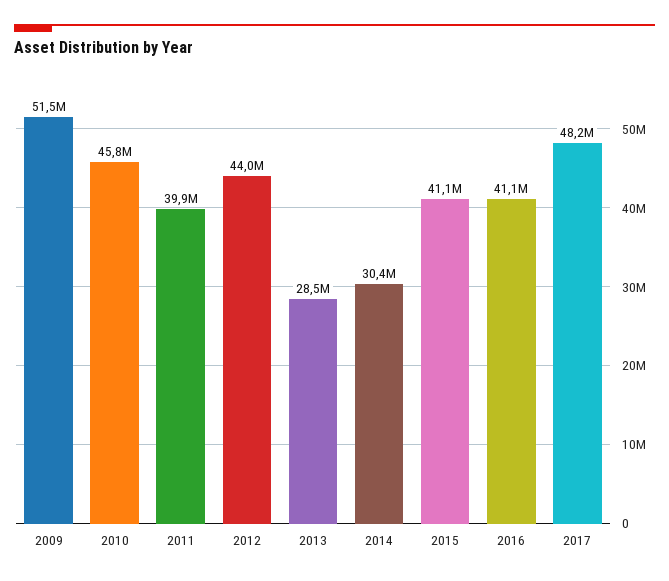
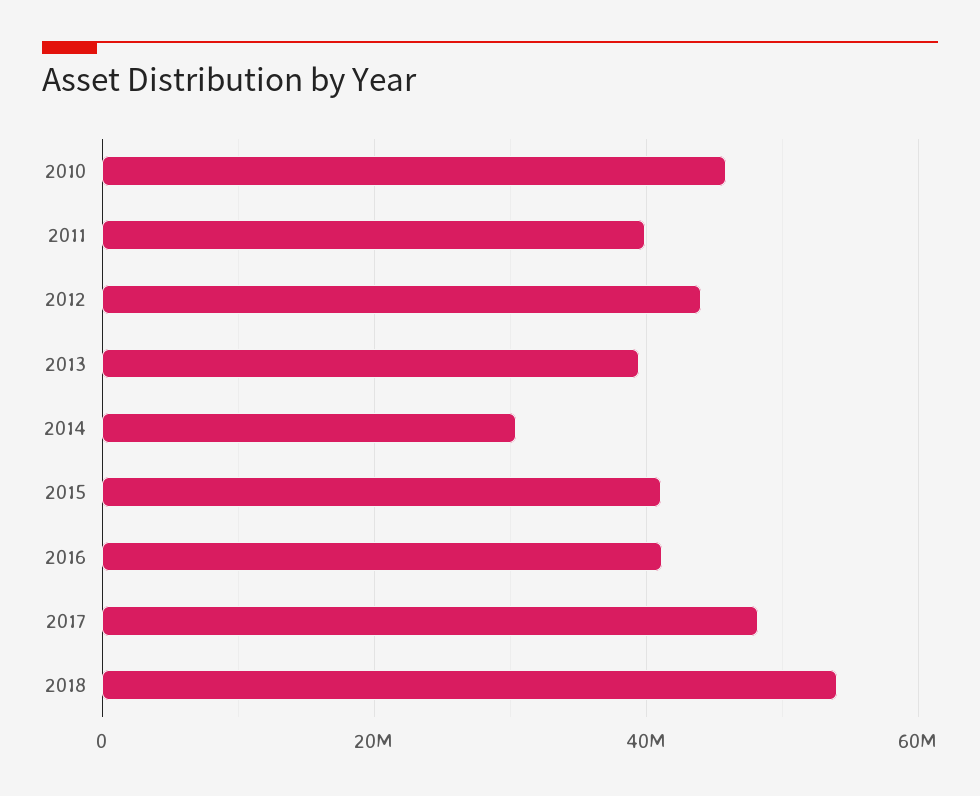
2009: 51500000 -> none
2013: 28500000 -> 40000000
2018: none -> 54000000

